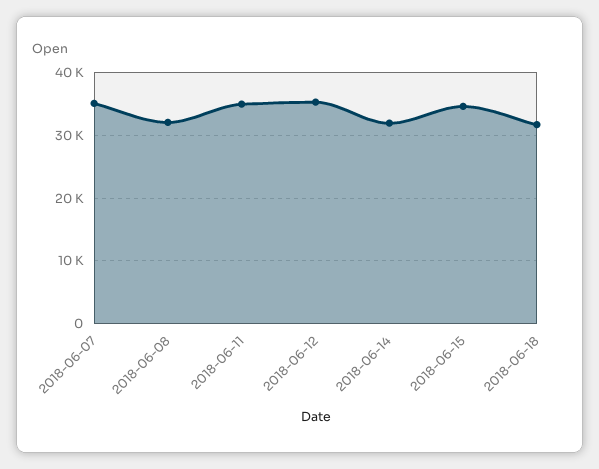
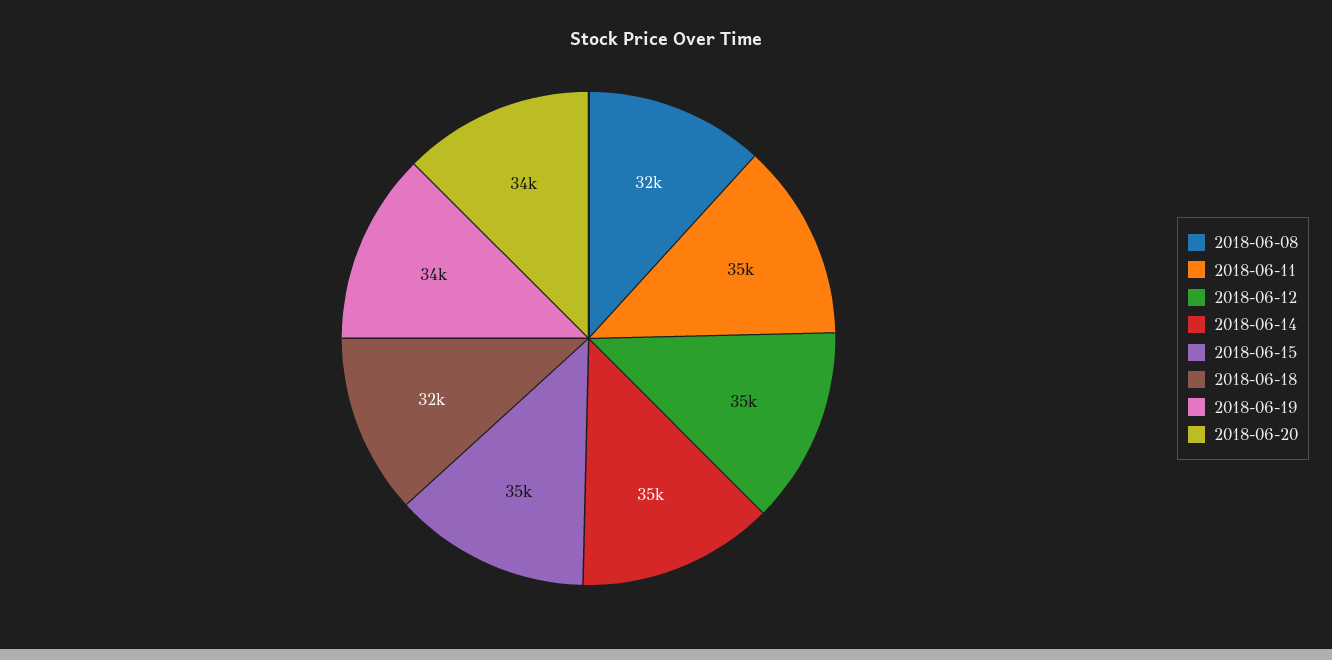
2018-06-07: 35000 -> none
2018-06-14: 32000 -> 35000
2018-06-19: none -> 34000
2018-06-20: none -> 34000

